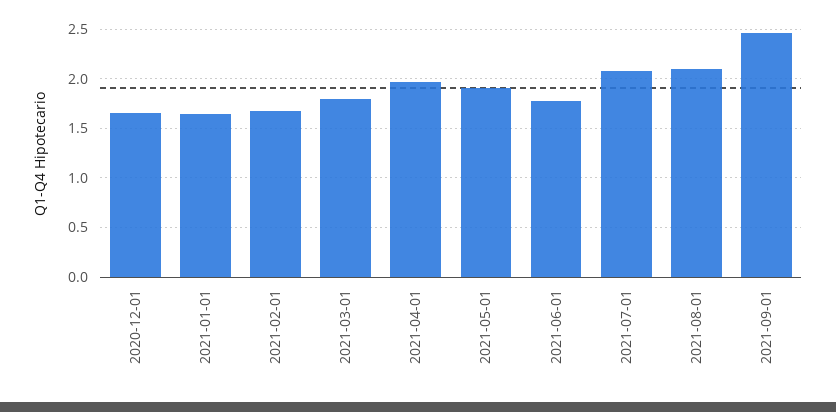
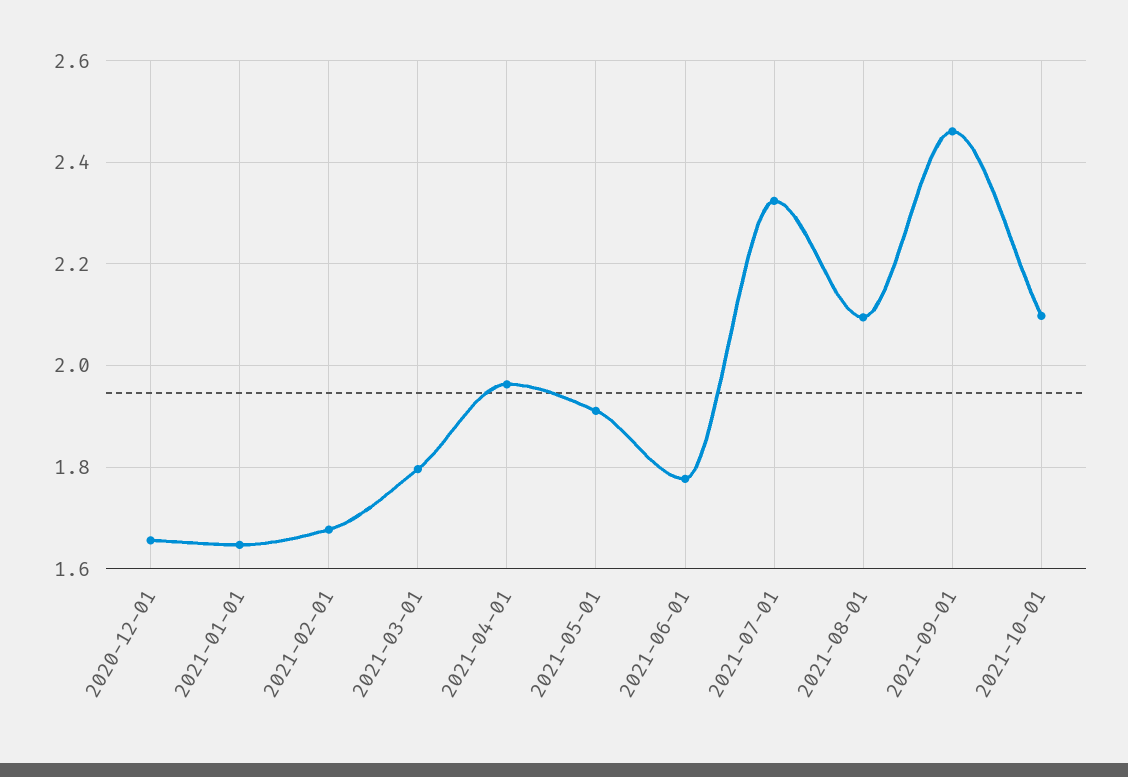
2021-07-01: 2.1 -> 2.32
2021-10-01: none -> 2.1

